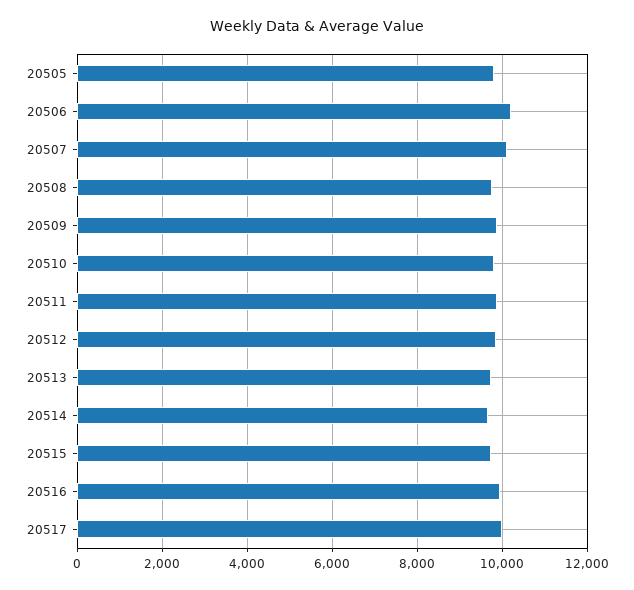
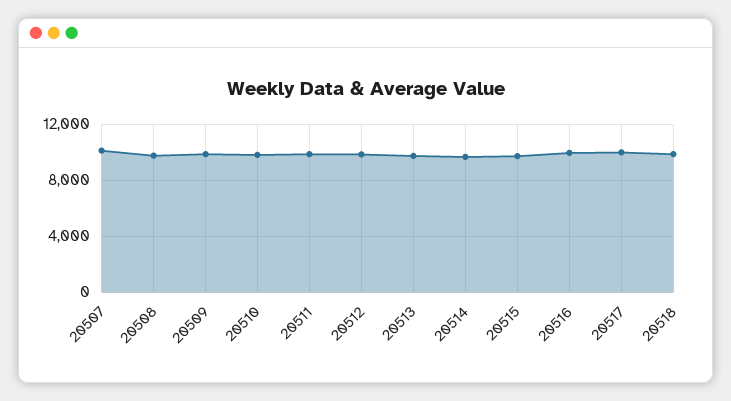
20505: 9800 -> none
20506: 10200 -> none
20518: none -> 10000

